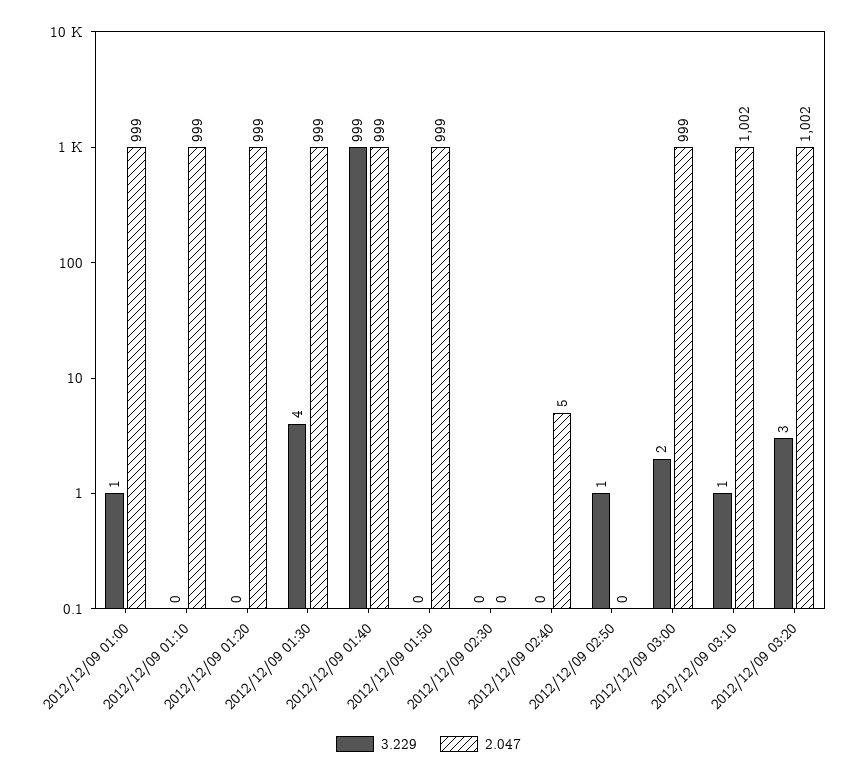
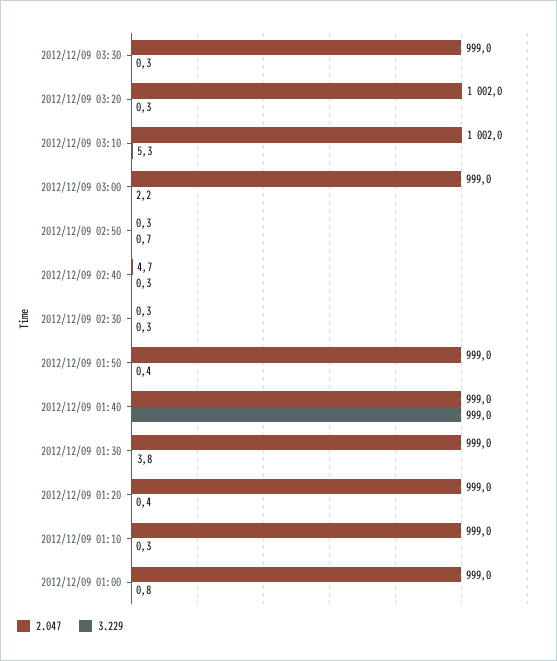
3.229, 2012/12/09 03:10: 1 -> 5.3
3.229, 2012/12/09 03:20: 3 -> 0.3
2.047, 2012/12/09 03:30: none -> 999
3.229, 2012/12/09 03:30: none -> 0.3

